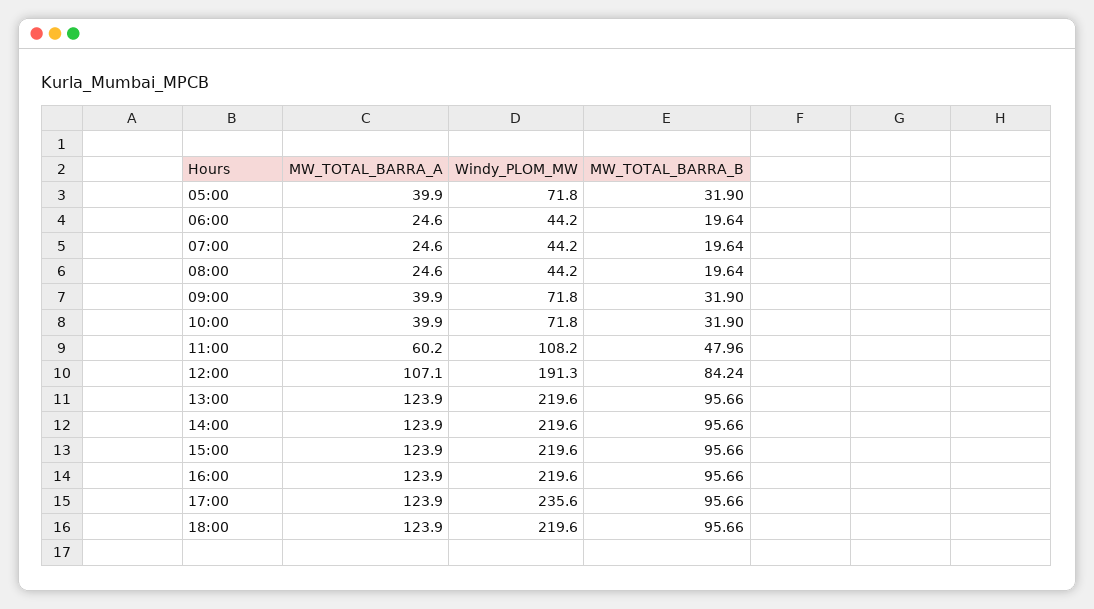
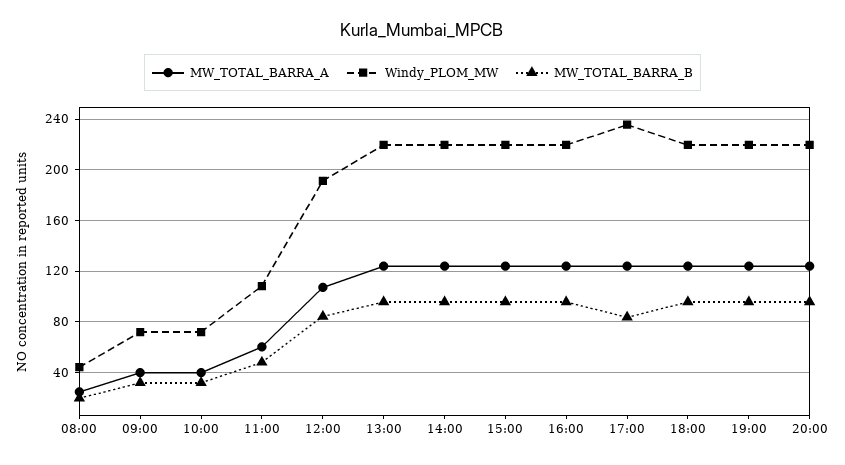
MW_TOTAL_BARRA_A, 05:00: 39.9 -> none
Windy_PLOM_MW, 05:00: 71.8 -> none
MW_TOTAL_BARRA_B, 05:00: 31.9 -> none
MW_TOTAL_BARRA_A, 06:00: 24.6 -> none
Windy_PLOM_MW, 06:00: 44.2 -> none
MW_TOTAL_BARRA_B, 06:00: 19.64 -> none
MW_TOTAL_BARRA_A, 07:00: 24.6 -> none
Windy_PLOM_MW, 07:00: 44.2 -> none
MW_TOTAL_BARRA_B, 07:00: 19.64 -> none
MW_TOTAL_BARRA_B, 17:00: 95.66 -> 85
MW_TOTAL_BARRA_A, 19:00: none -> 125
Windy_PLOM_MW, 19:00: none -> 220
MW_TOTAL_BARRA_B, 19:00: none -> 95
MW_TOTAL_BARRA_A, 20:00: none -> 125
Windy_PLOM_MW, 20:00: none -> 220
MW_TOTAL_BARRA_B, 20:00: none -> 95

